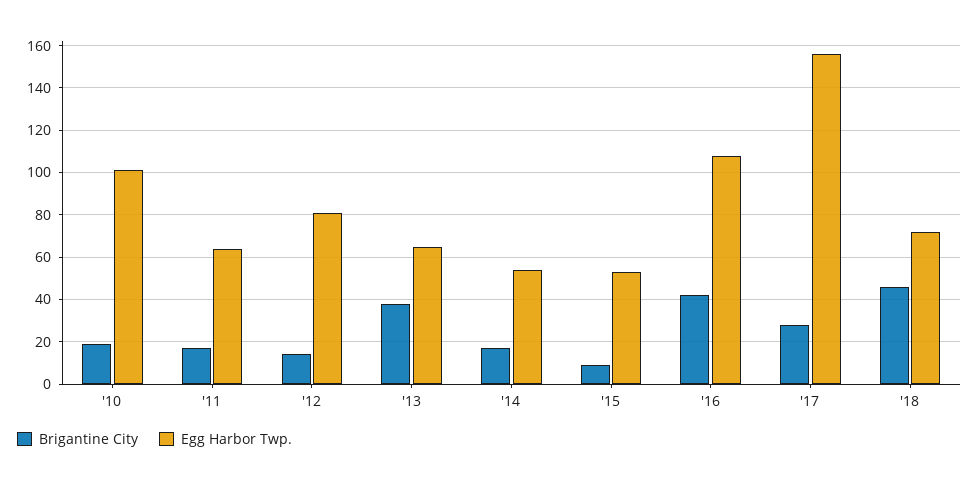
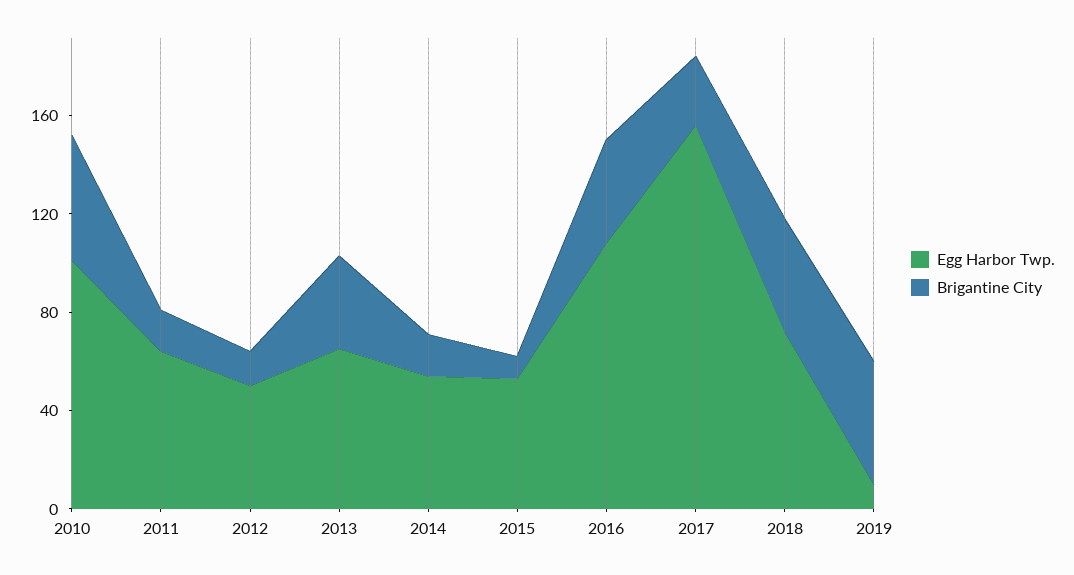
Brigantine City, '10: 20 -> 50
Egg Harbor Twp., '12: 80 -> 50
Egg Harbor Twp., 2019: none -> 10
Brigantine City, 2019: none -> 50

